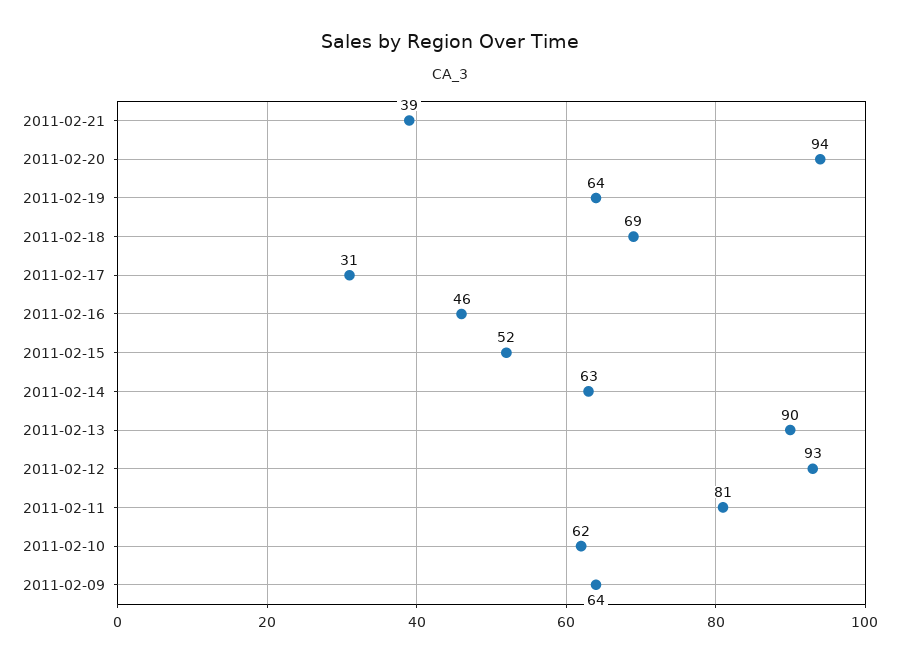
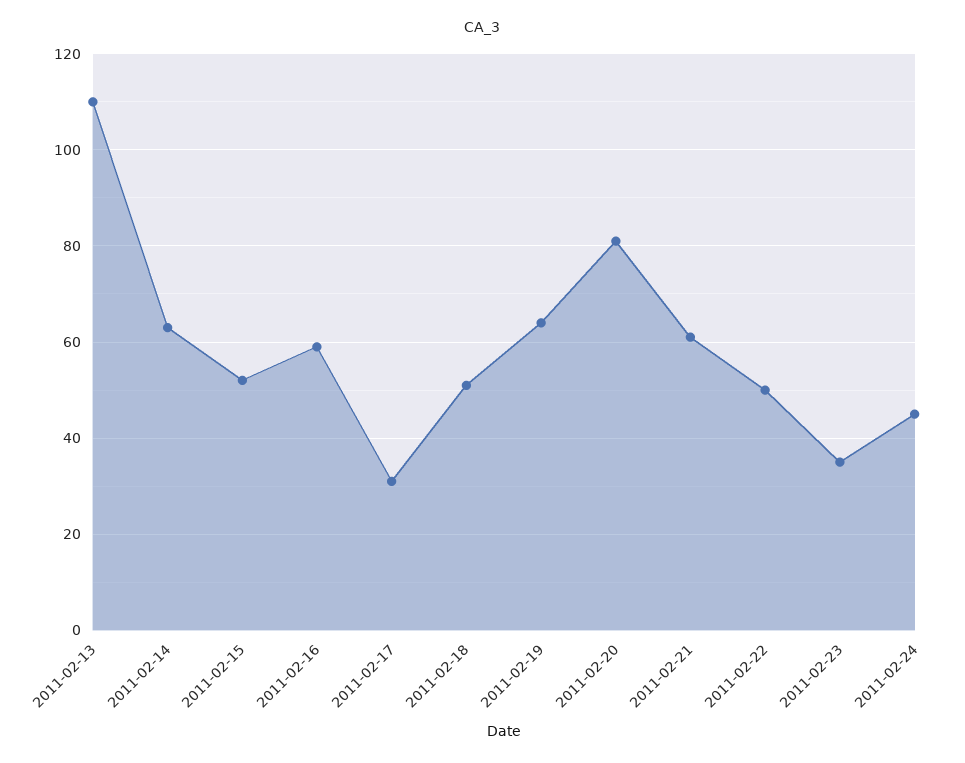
2011-02-21: 39 -> 60
2011-02-20: 94 -> 80
2011-02-18: 69 -> 50
2011-02-16: 46 -> 60
2011-02-13: 90 -> 110
2011-02-12: 93 -> none
2011-02-11: 81 -> none
2011-02-10: 62 -> none
2011-02-09: 64 -> none
2011-02-22: none -> 50
2011-02-23: none -> 35
2011-02-24: none -> 45

